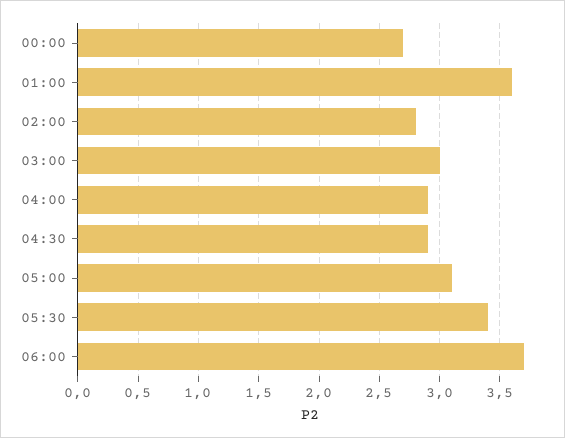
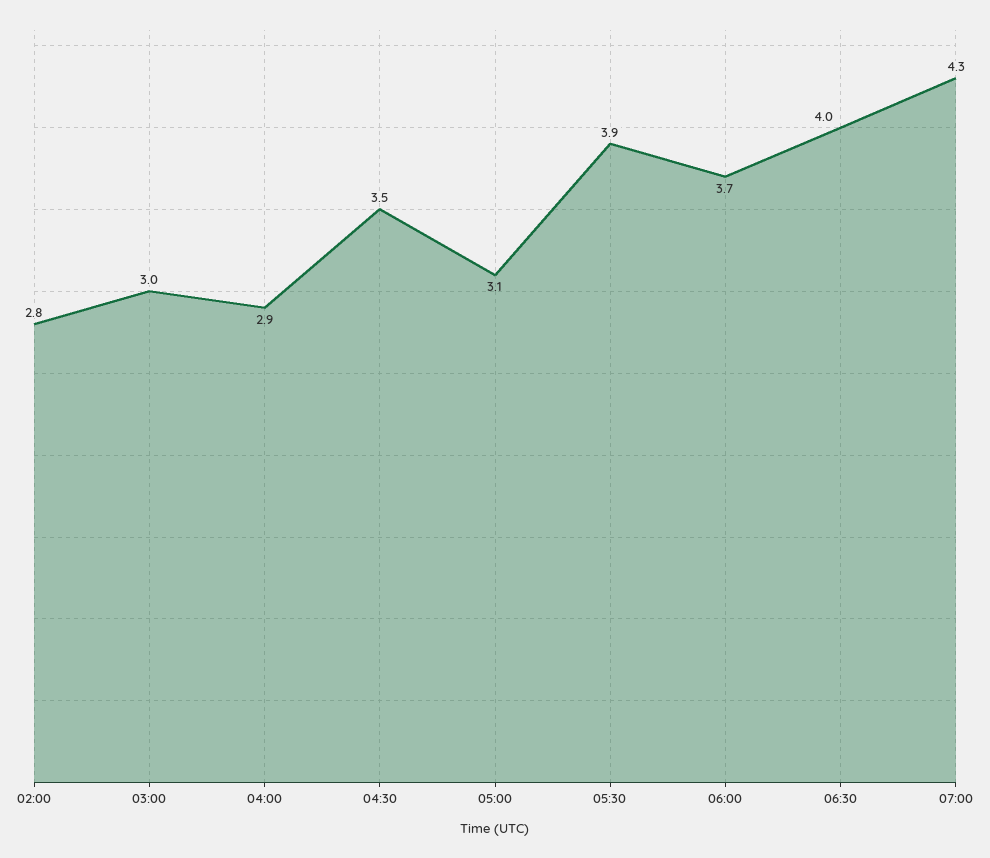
00:00: 2.7 -> none
01:00: 3.6 -> none
04:30: 2.9 -> 3.5
05:30: 3.4 -> 3.9
06:30: none -> 4
07:00: none -> 4.3

